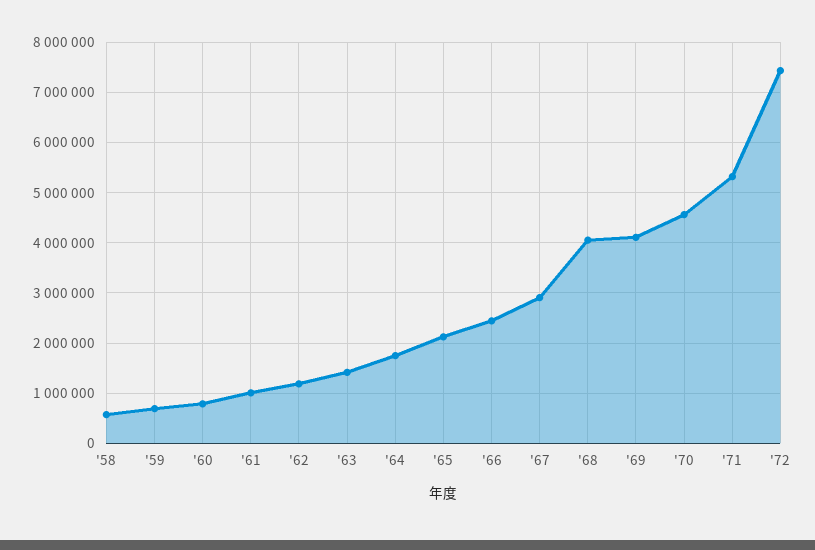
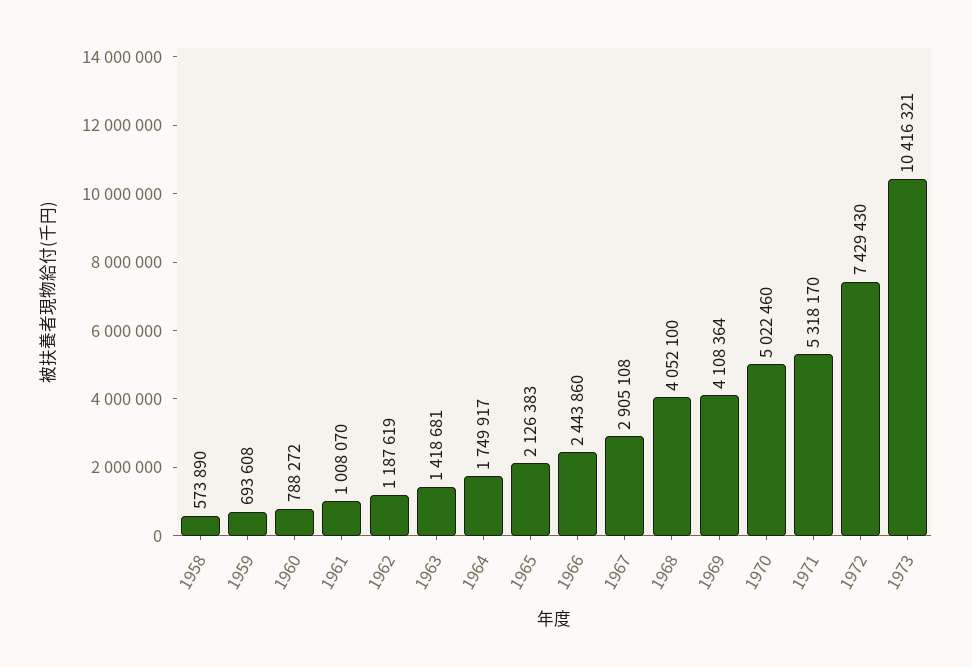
'70: 4600000 -> 5022460
1973: none -> 10416321

